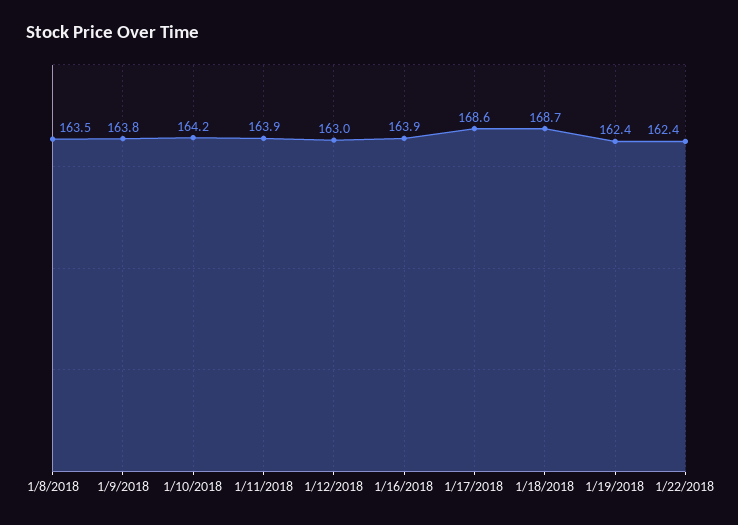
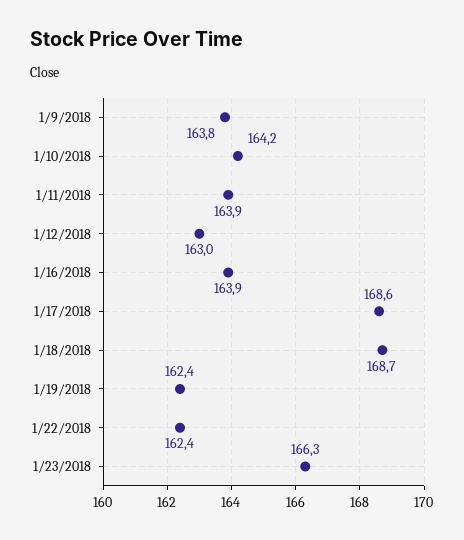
1/8/2018: 163.5 -> none
1/23/2018: none -> 166.3

